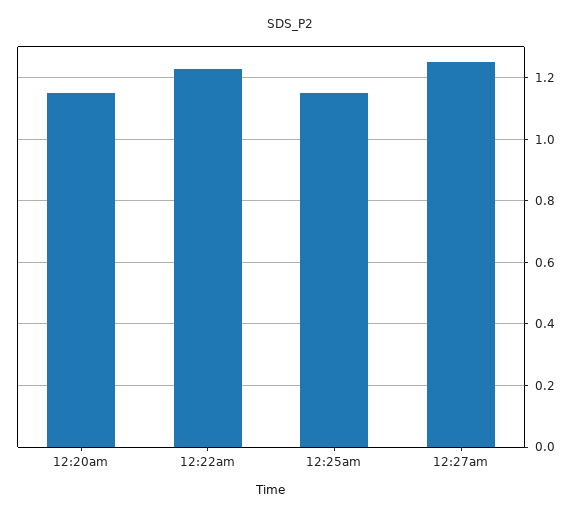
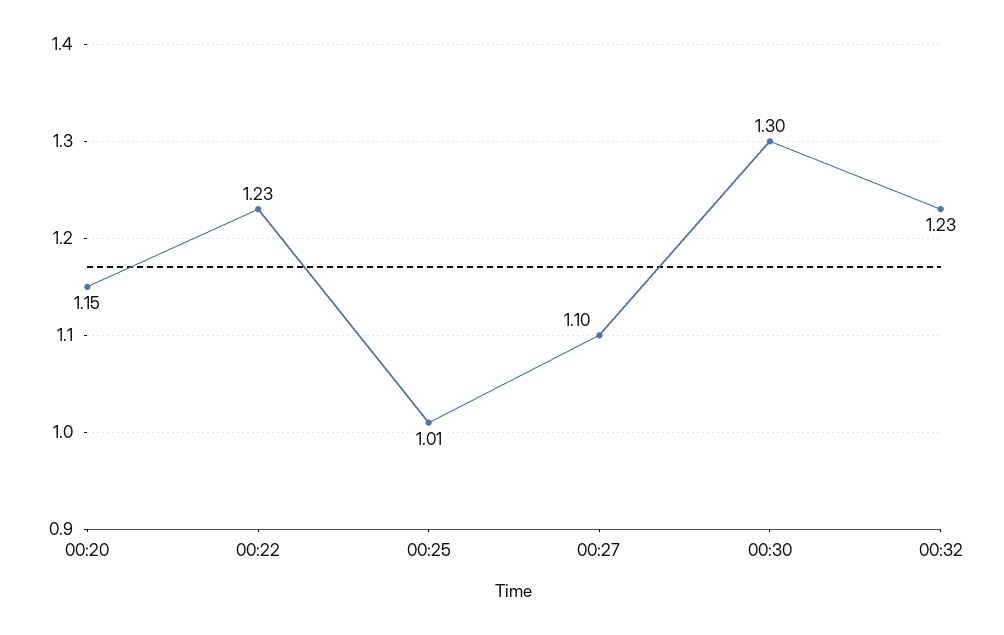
12:25am: 1.15 -> 1.01
12:27am: 1.25 -> 1.1
00:30: none -> 1.3
00:32: none -> 1.23

